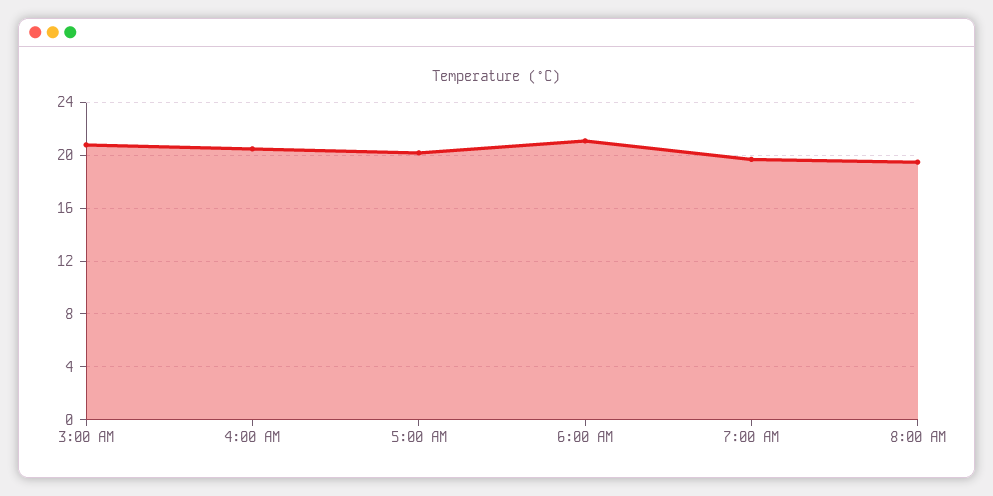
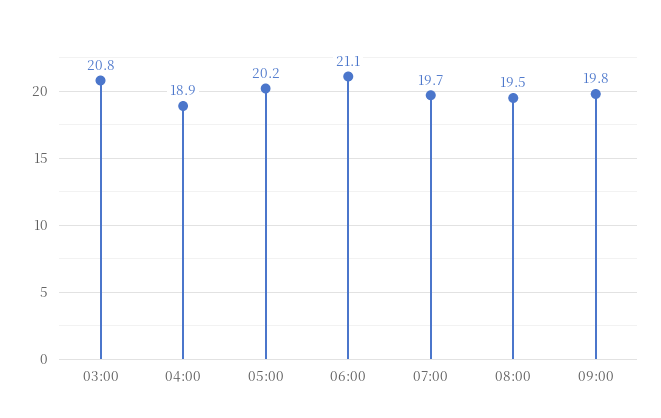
4:00 AM: 20.5 -> 18.9
09:00: none -> 19.8

